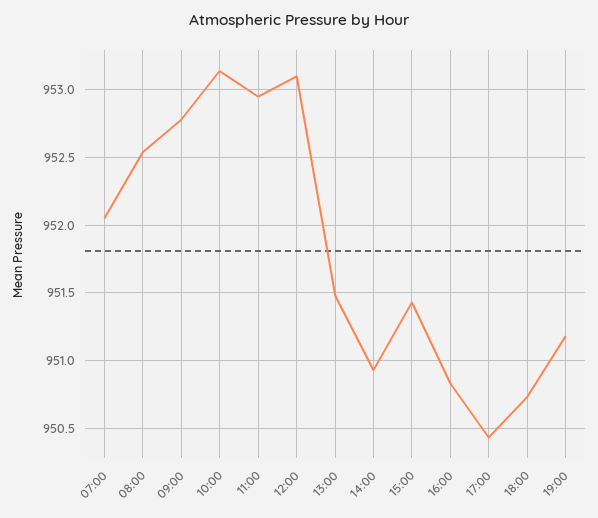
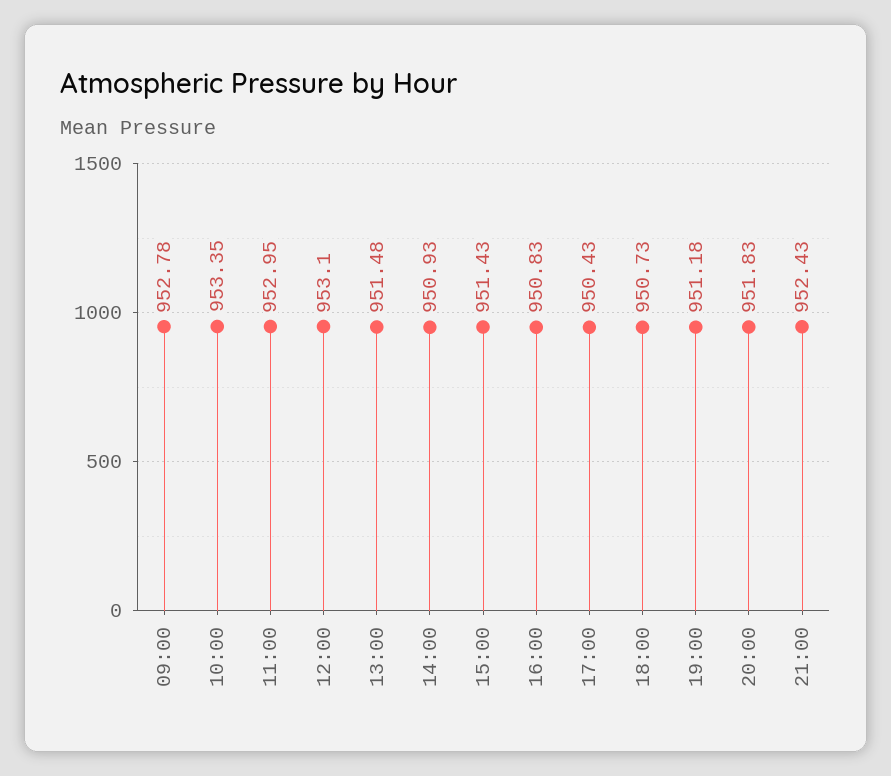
07:00: 952.05 -> none
08:00: 952.55 -> none
10:00: 953.15 -> 953.35
20:00: none -> 951.83
21:00: none -> 952.43

